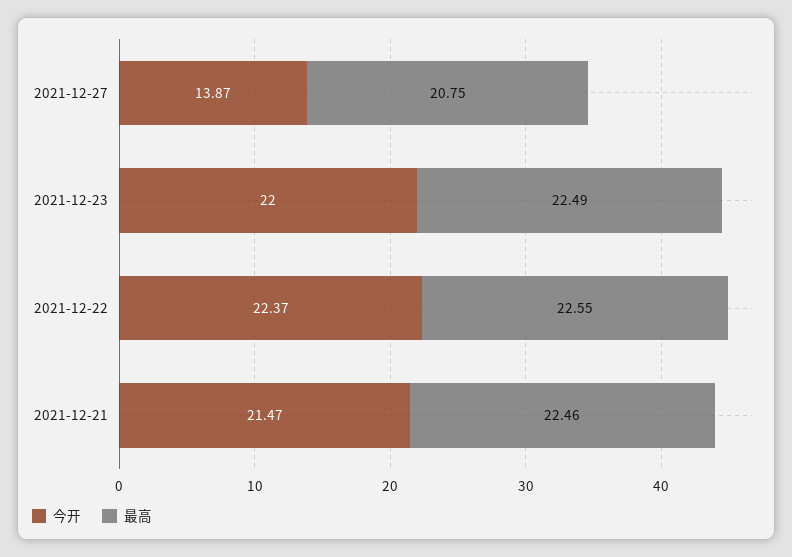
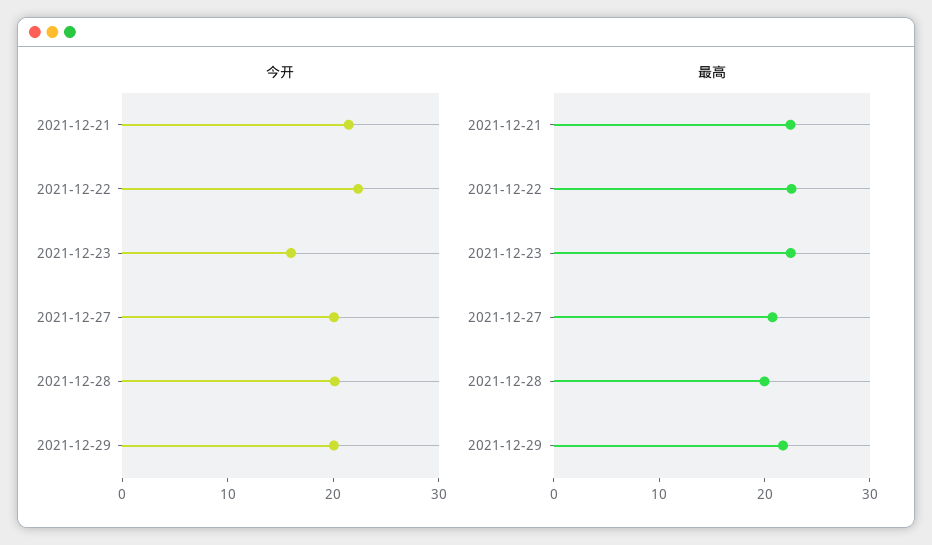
今开, 2021-12-27: 13.87 -> 20
今开, 2021-12-23: 22 -> 16
今开, 2021-12-28: none -> 20
今开, 2021-12-29: none -> 20
最高, 2021-12-28: none -> 20
最高, 2021-12-29: none -> 22

